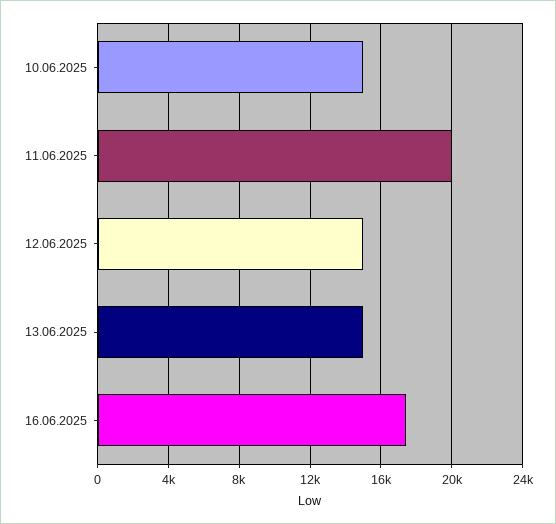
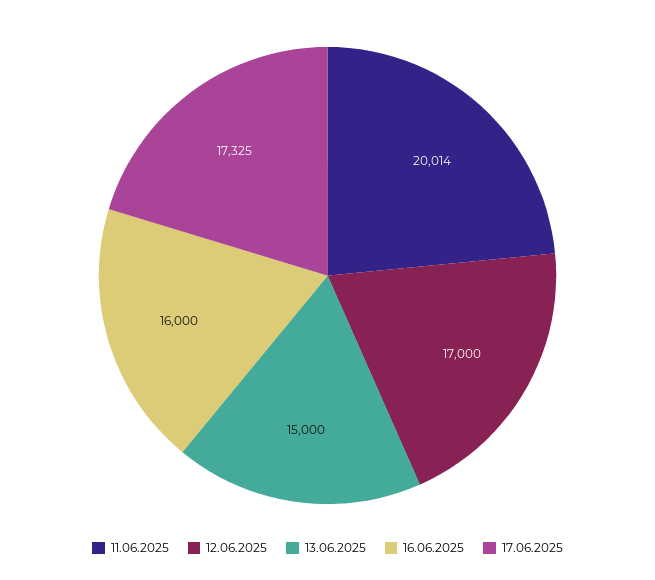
10.06.2025: 15000 -> none
12.06.2025: 15000 -> 17000
16.06.2025: 17500 -> 16000
17.06.2025: none -> 17325

